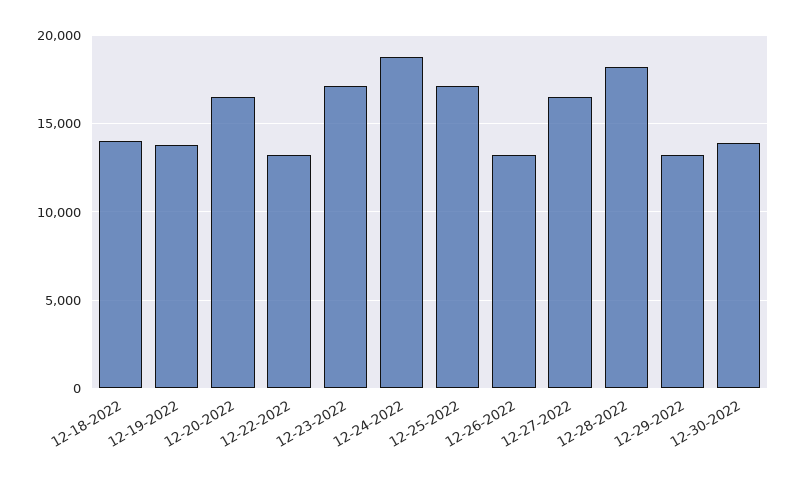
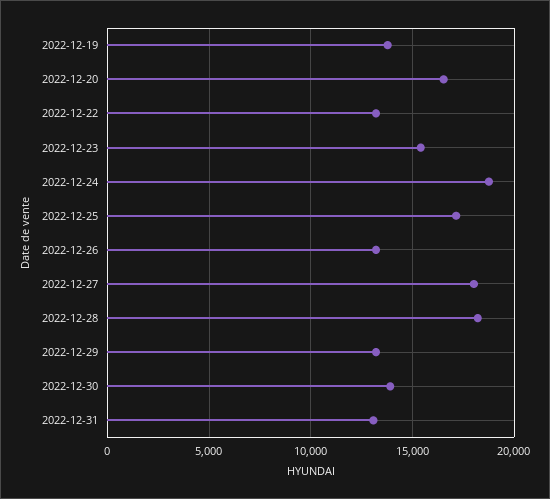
12-18-2022: 14000 -> none
12-23-2022: 17000 -> 15500
12-27-2022: 16500 -> 18000
2022-12-31: none -> 13000

